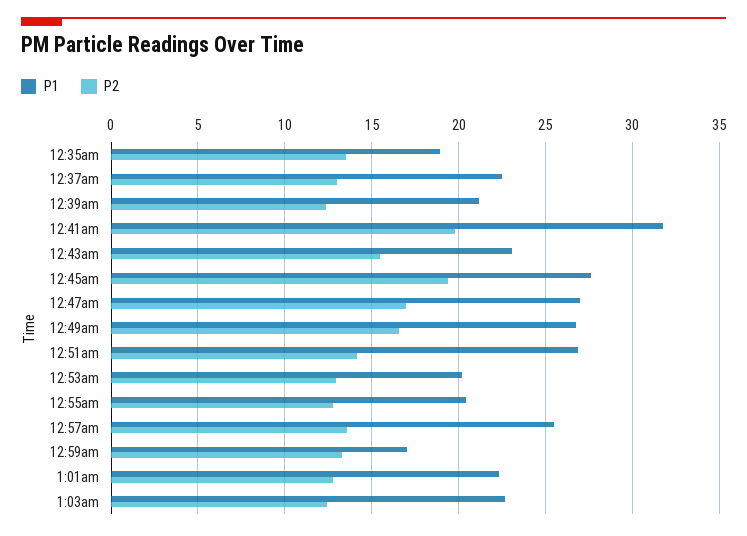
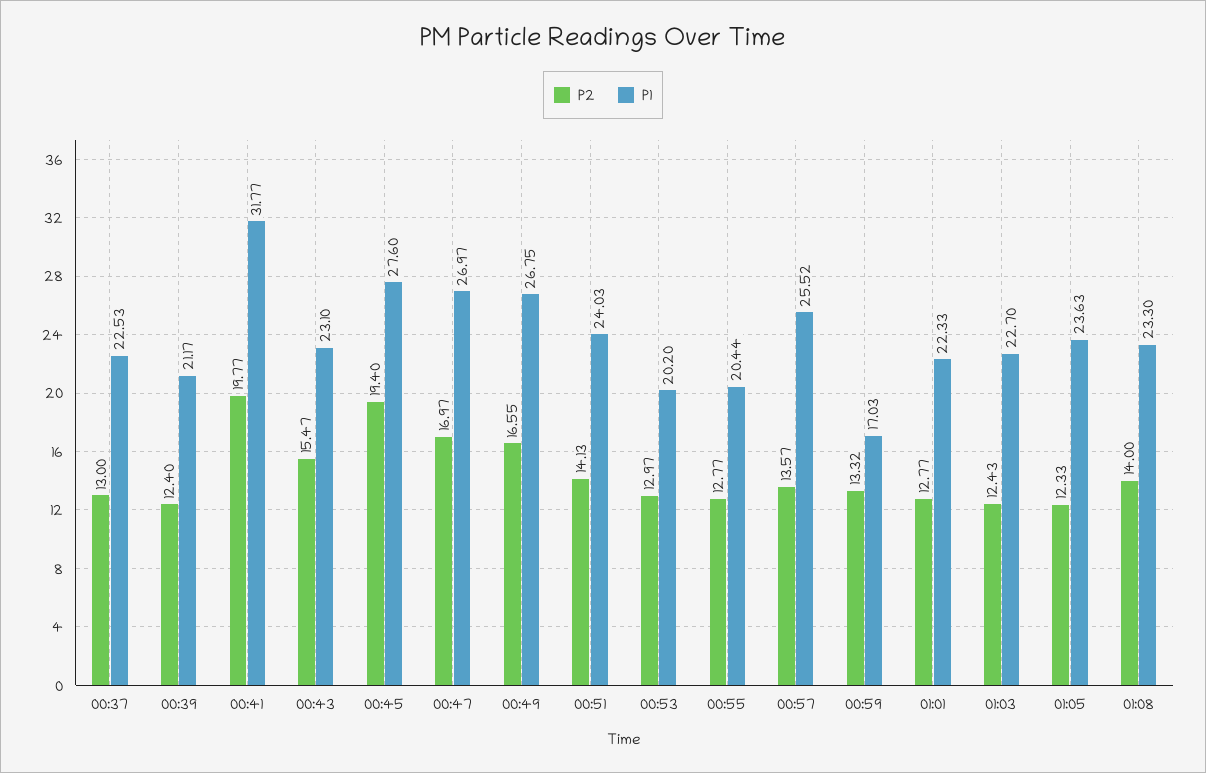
P1, 12:35am: 19 -> none
P2, 12:35am: 13.5 -> none
P1, 12:51am: 27 -> 24.03
P2, 01:05: none -> 12.33
P1, 01:05: none -> 23.63
P2, 01:08: none -> 14
P1, 01:08: none -> 23.3

